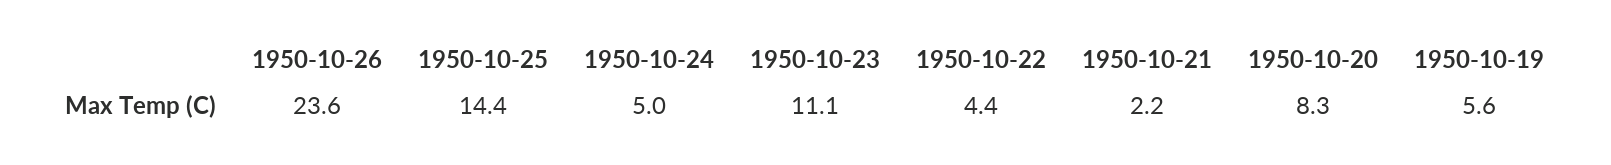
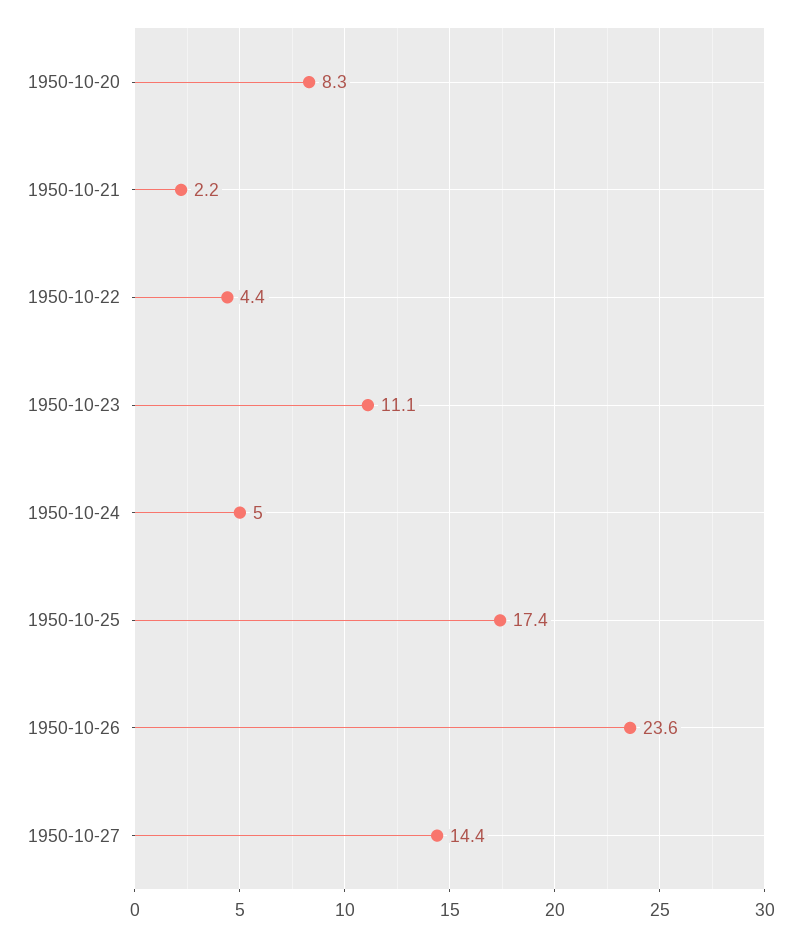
1950-10-25: 14.4 -> 17.4
1950-10-19: 5.6 -> none
1950-10-27: none -> 14.4

